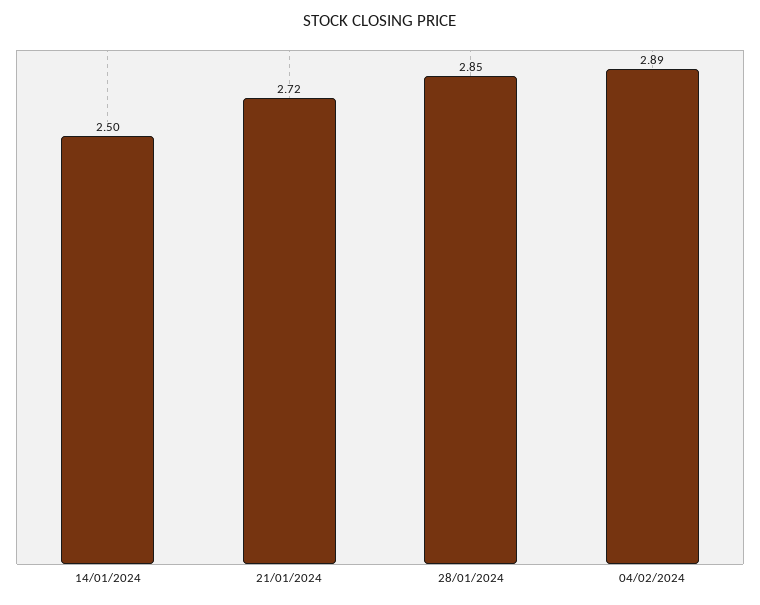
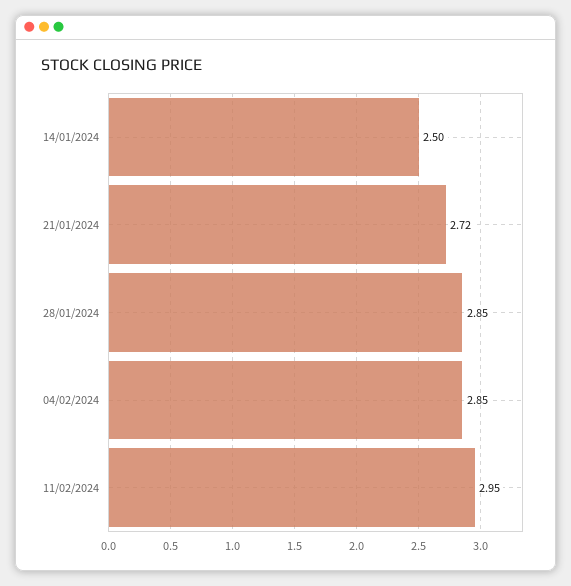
04/02/2024: 2.89 -> 2.85
11/02/2024: none -> 2.95

